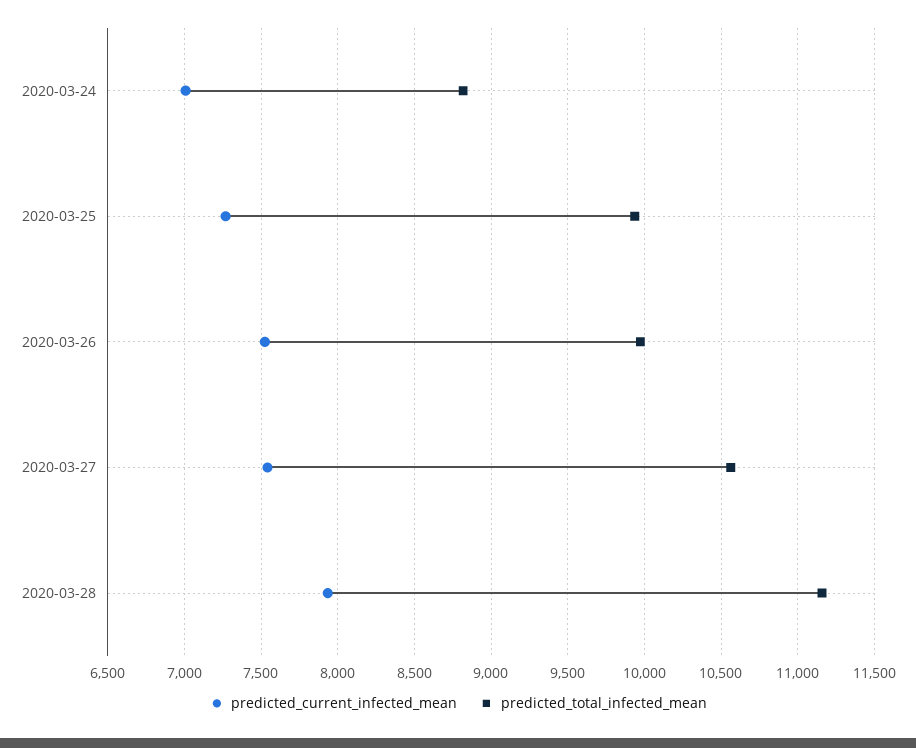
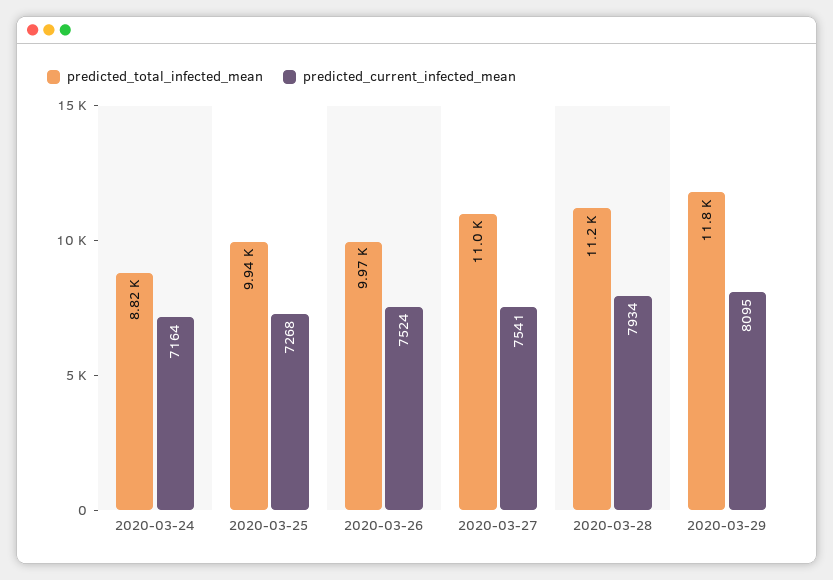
predicted_current_infected_mean, 2020-03-24: 7000 -> 7164
predicted_total_infected_mean, 2020-03-27: 10550 -> 11000
predicted_total_infected_mean, 2020-03-29: none -> 11800
predicted_current_infected_mean, 2020-03-29: none -> 8095

